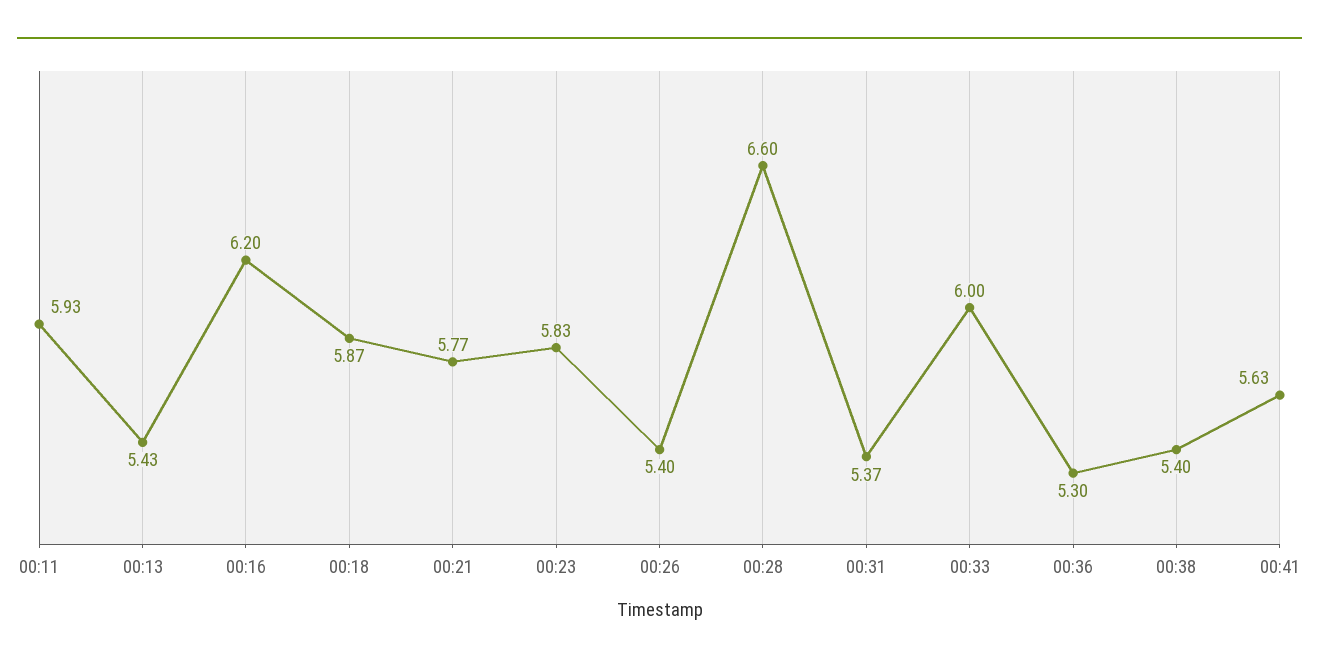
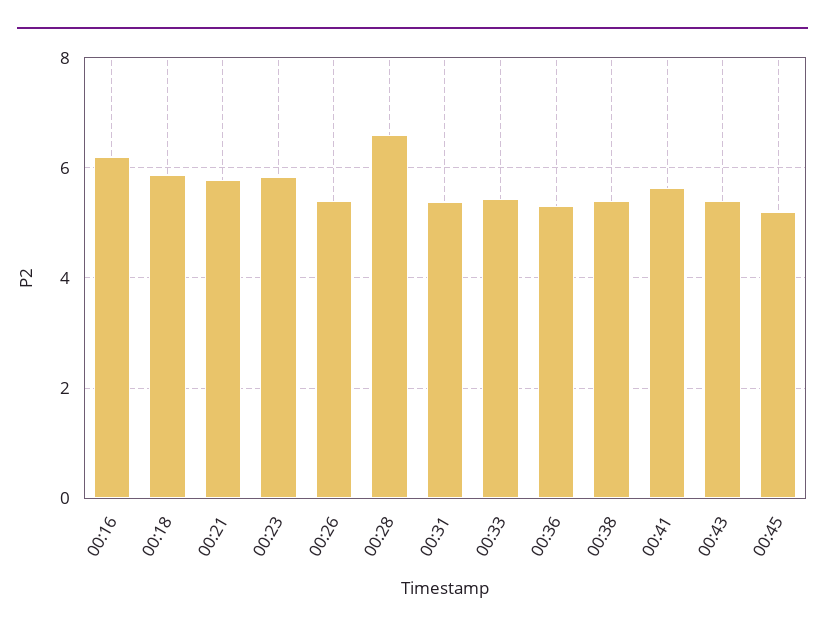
00:11: 5.93 -> none
00:13: 5.43 -> none
00:33: 6 -> 5.4
00:43: none -> 5.4
00:45: none -> 5.2

